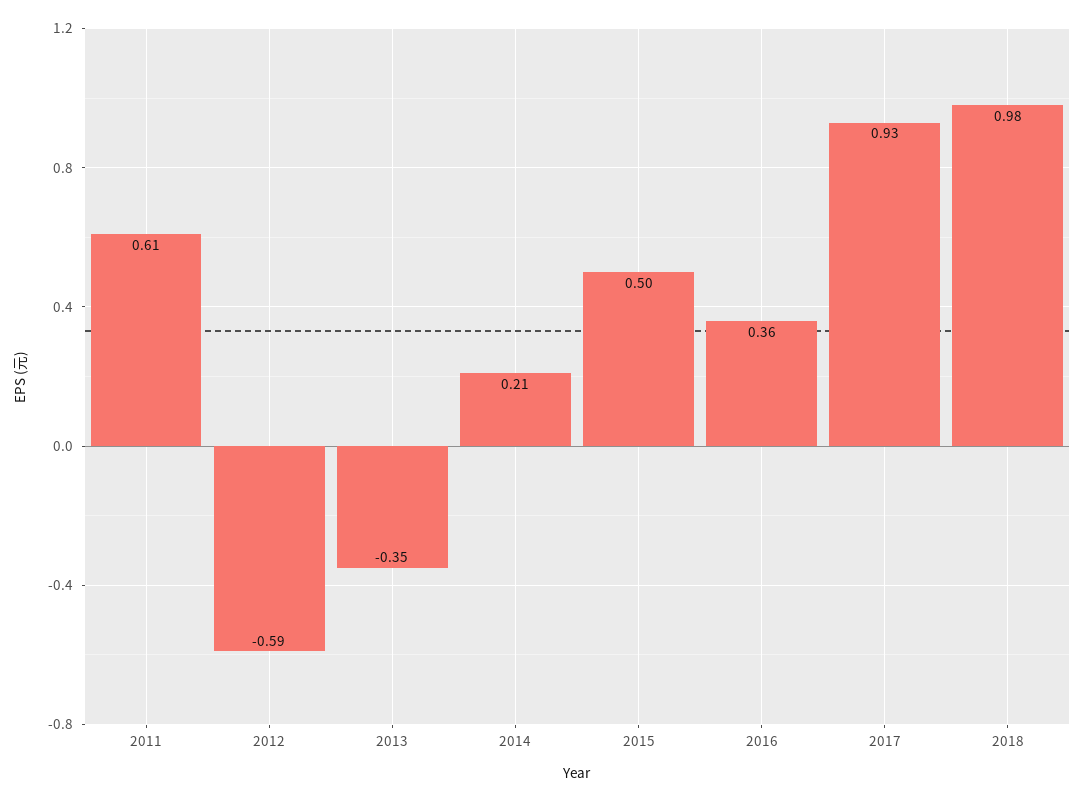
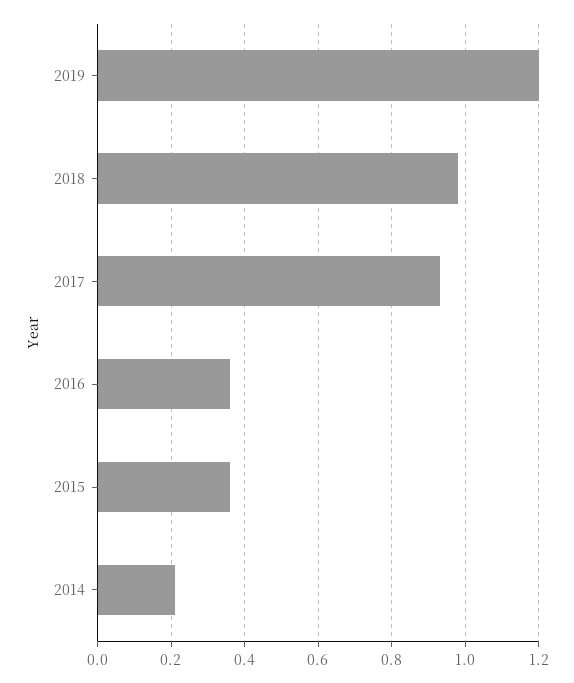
2011: 0.61 -> none
2012: -0.59 -> none
2013: -0.35 -> none
2015: 0.5 -> 0.35
2019: none -> 1.2

